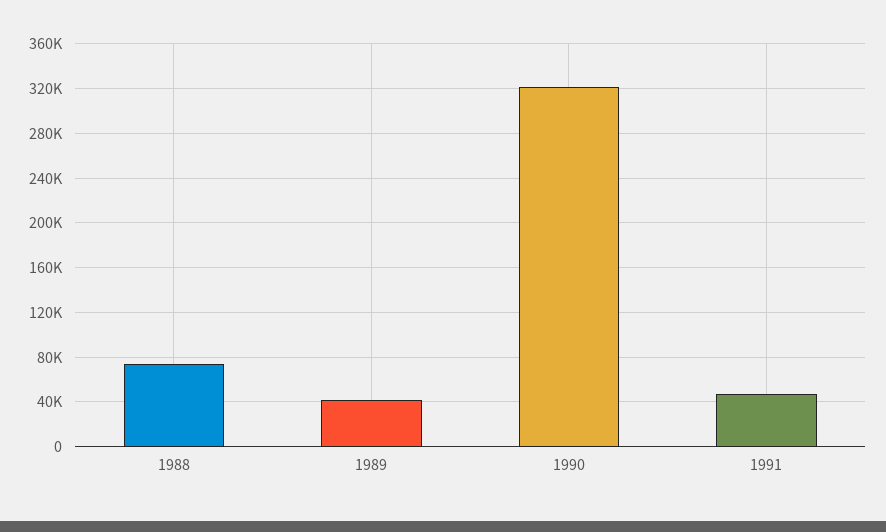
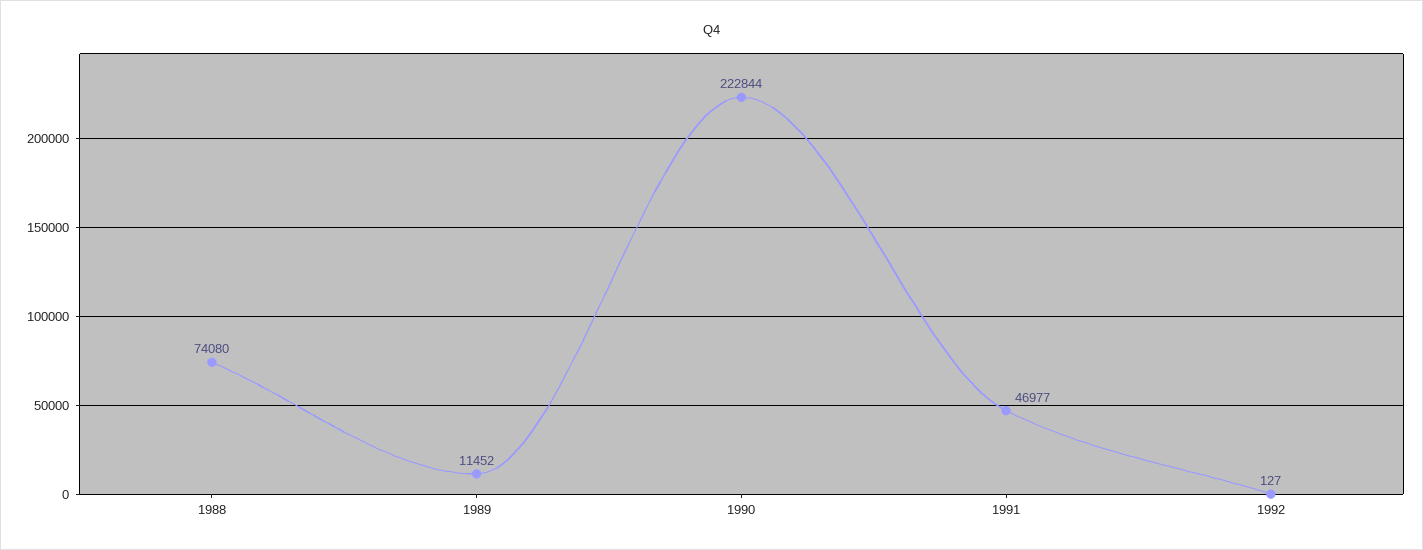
1989: 40000 -> 11452
1990: 320000 -> 222844
1992: none -> 127

